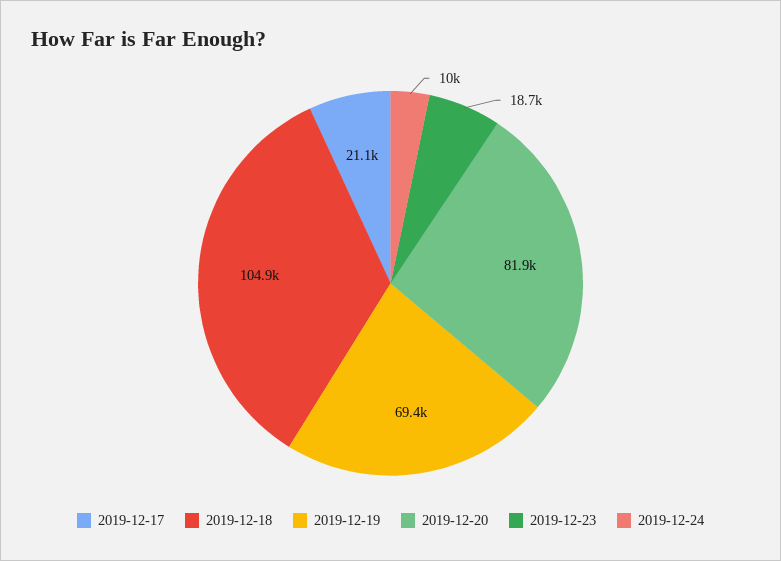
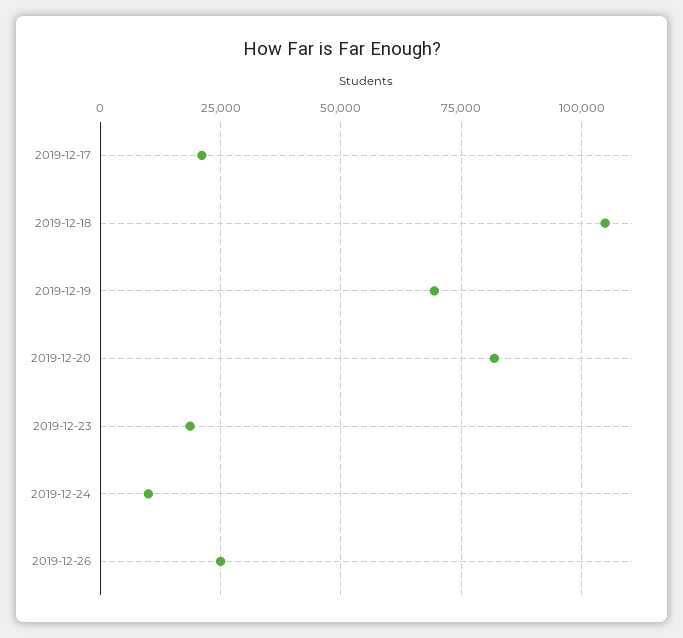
2019-12-26: none -> 25000

